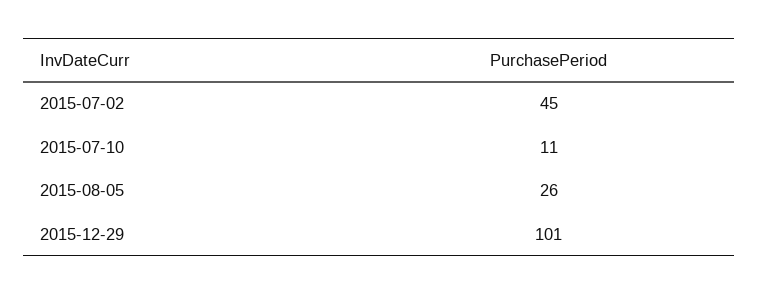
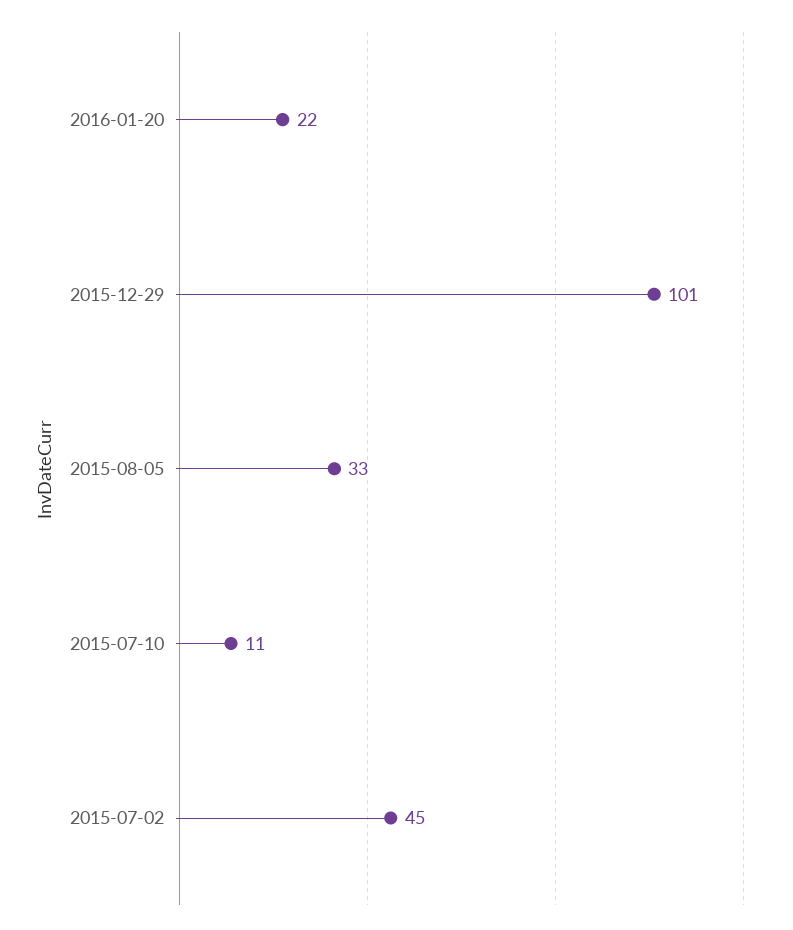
2015-08-05: 26 -> 33
2016-01-20: none -> 22

